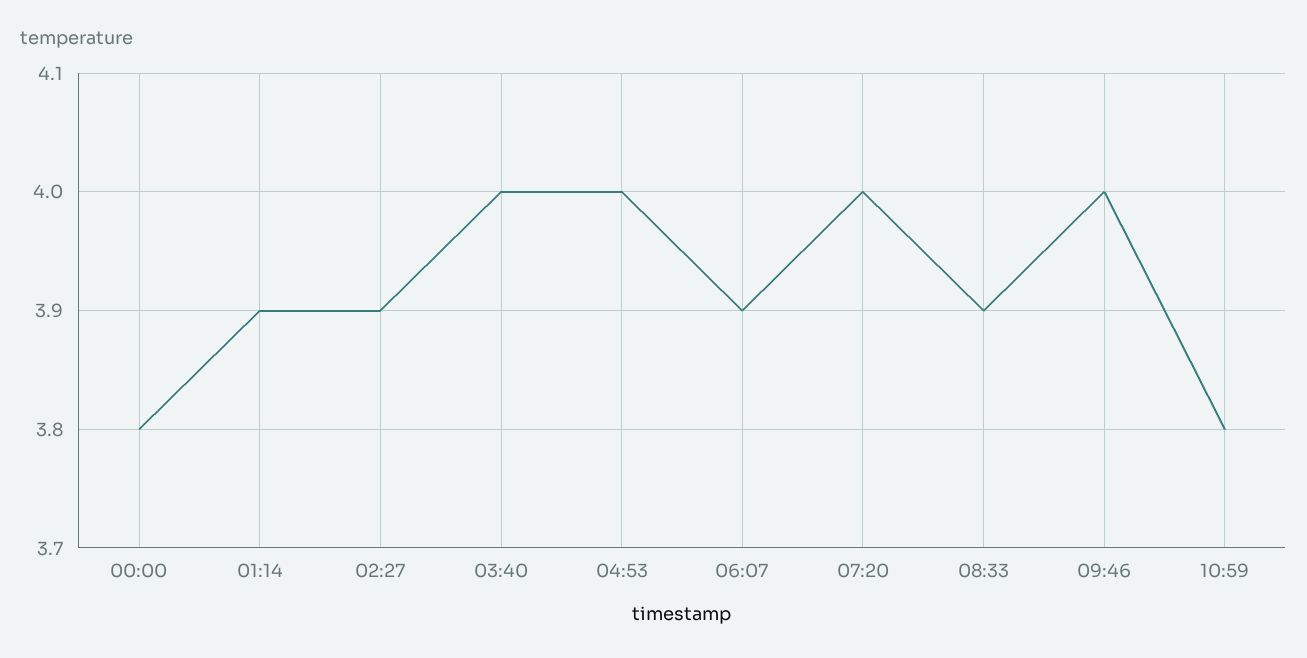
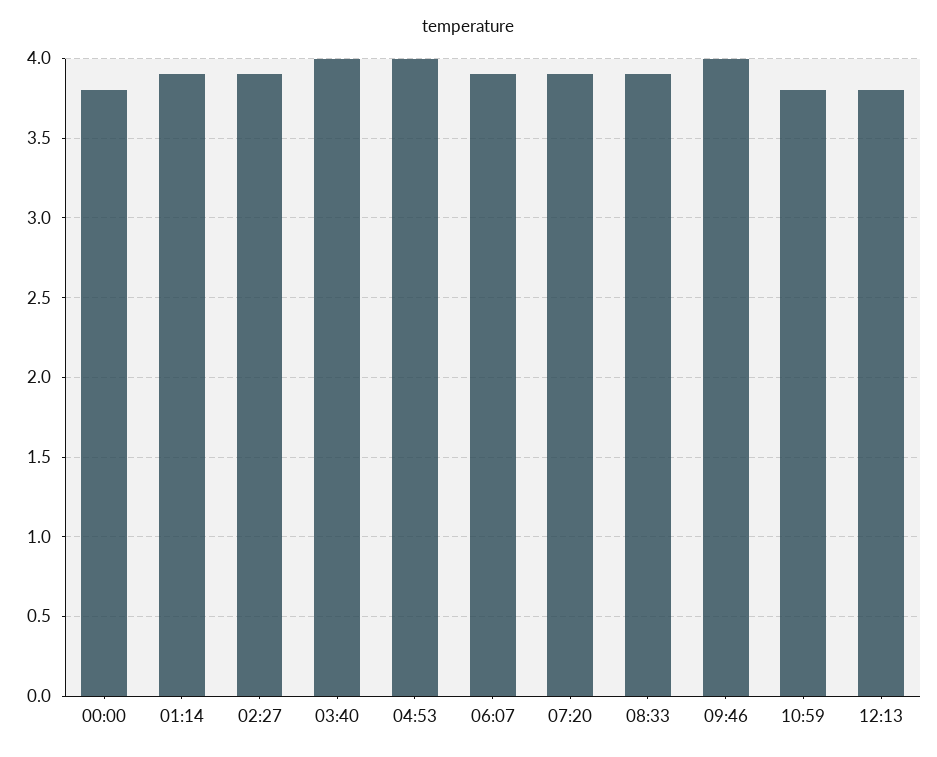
07:20: 4 -> 3.9
12:13: none -> 3.8

